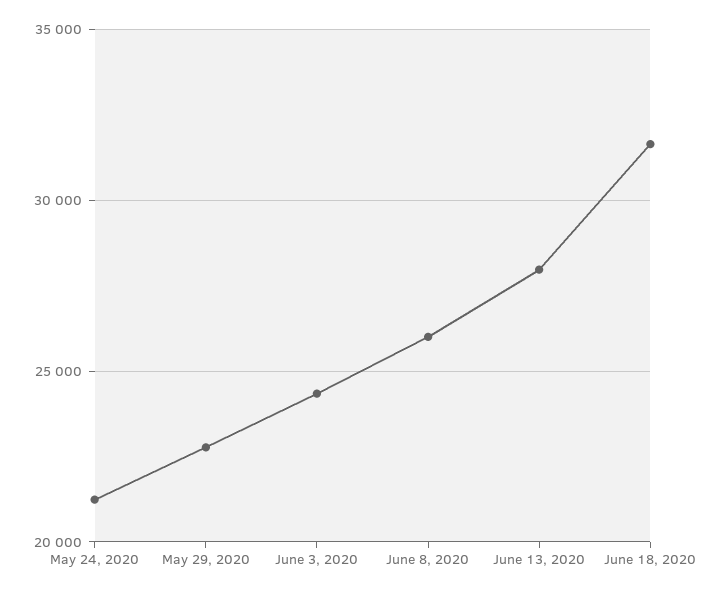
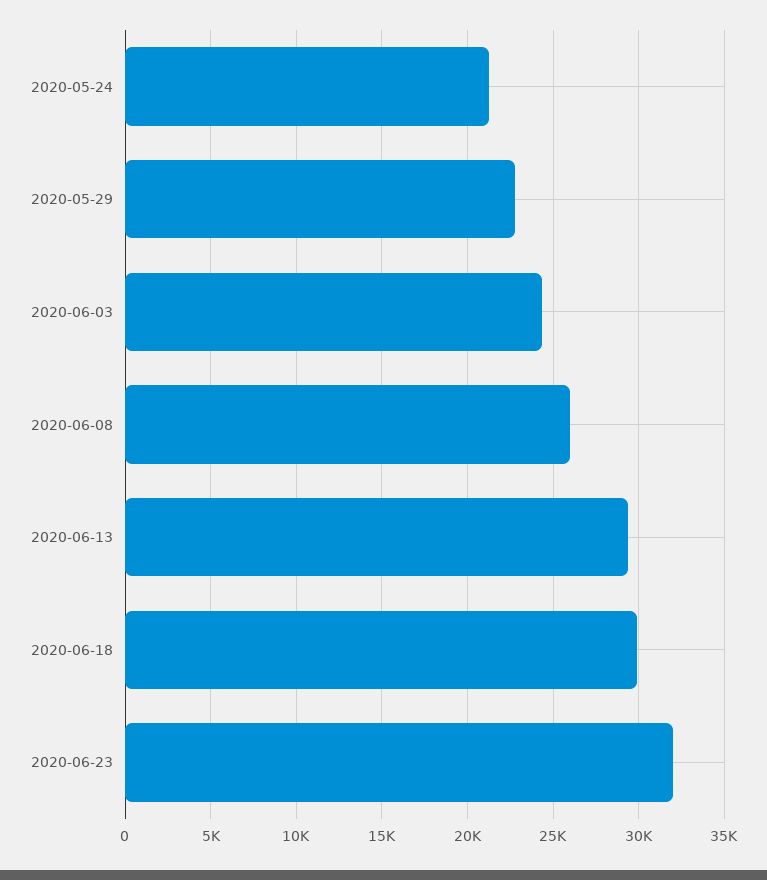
June 13, 2020: 28000 -> 29500
June 18, 2020: 31500 -> 30000
2020-06-23: none -> 32000

